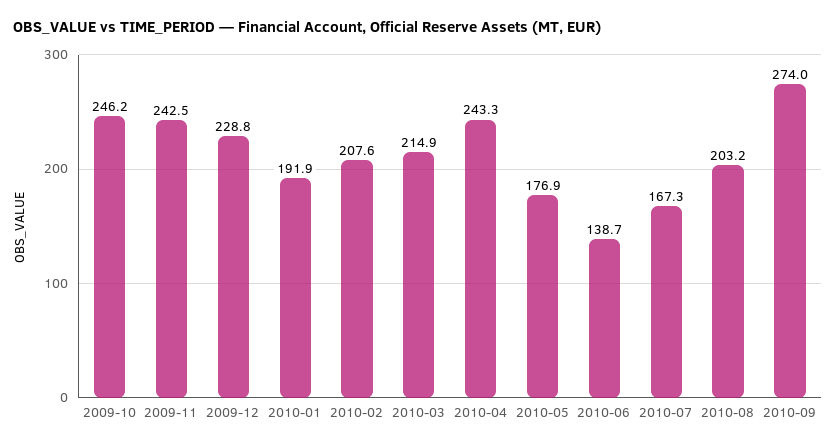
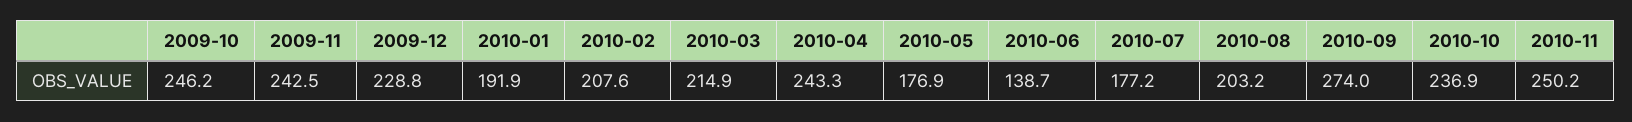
2010-07: 167.3 -> 177.2
2010-10: none -> 236.9
2010-11: none -> 250.2

